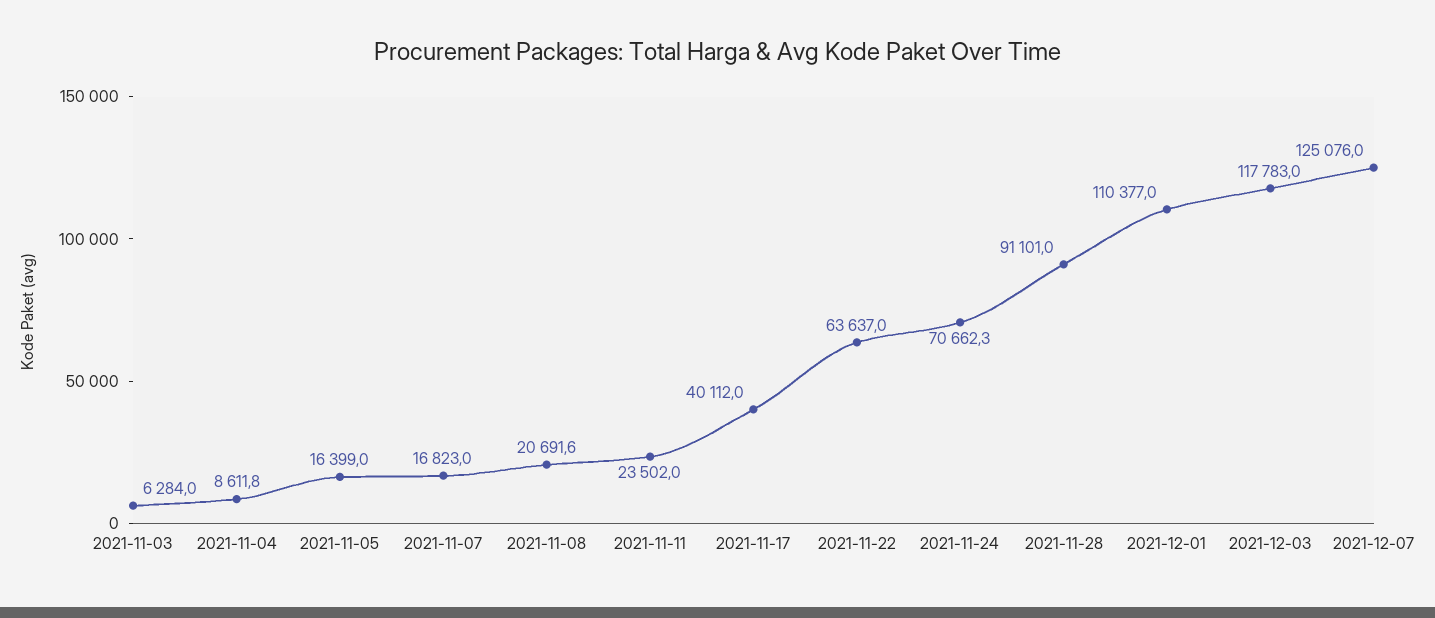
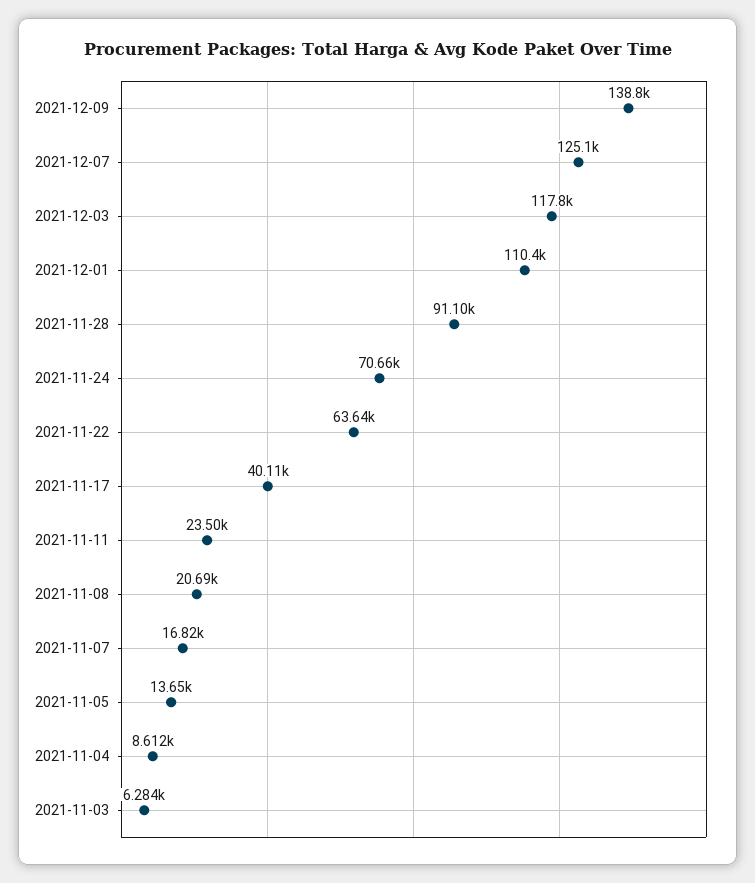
2021-11-05: 16399 -> 13650
2021-12-09: none -> 138800

